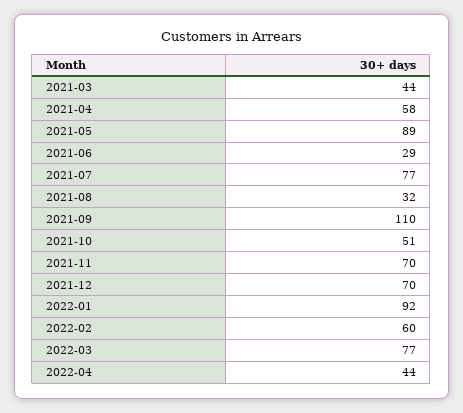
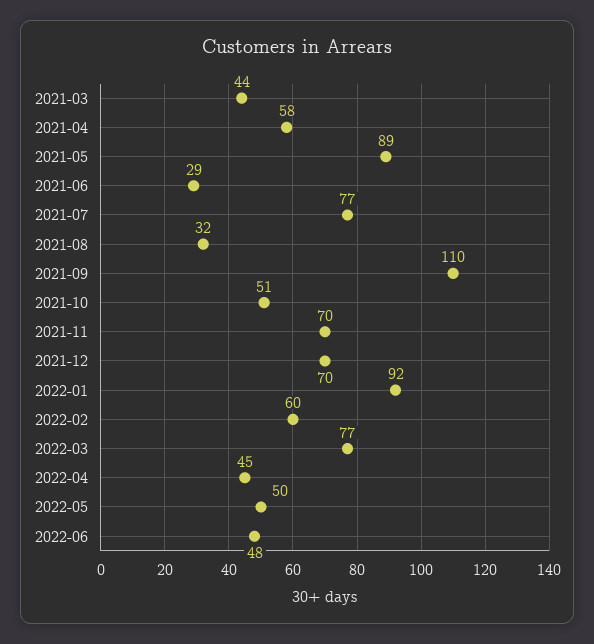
2022-04: 44 -> 45
2022-05: none -> 50
2022-06: none -> 48

